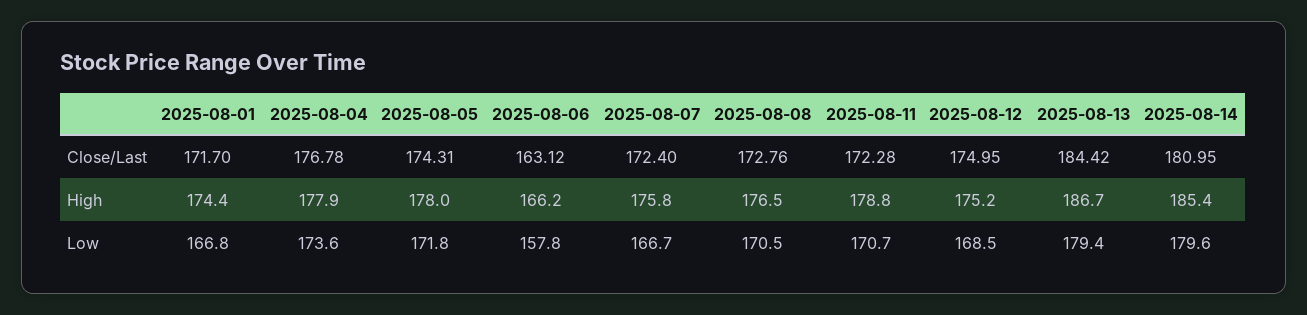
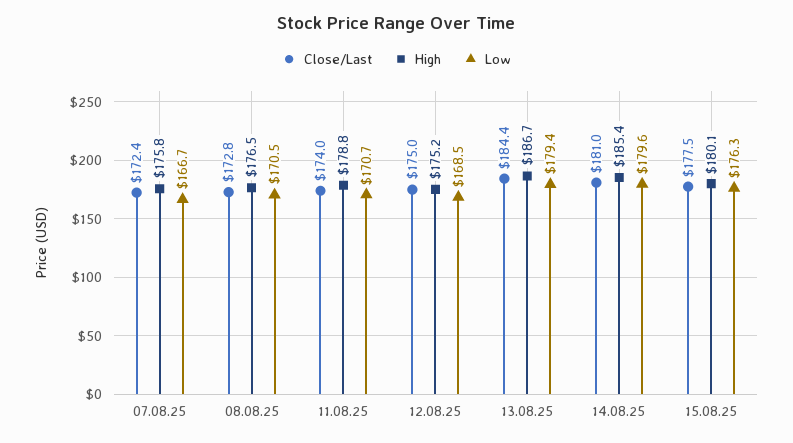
Close/Last, 2025-08-01: 171.7 -> none
Close/Last, 2025-08-04: 176.78 -> none
Close/Last, 2025-08-05: 174.31 -> none
Close/Last, 2025-08-06: 163.12 -> none
Close/Last, 2025-08-11: 172.28 -> 174
High, 2025-08-01: 174.4 -> none
High, 2025-08-04: 177.9 -> none
High, 2025-08-05: 178 -> none
High, 2025-08-06: 166.2 -> none
Low, 2025-08-01: 166.8 -> none
Low, 2025-08-04: 173.6 -> none
Low, 2025-08-05: 171.8 -> none
Low, 2025-08-06: 157.8 -> none
Close/Last, 15.08.25: none -> 177.5
High, 15.08.25: none -> 180.1
Low, 15.08.25: none -> 176.3

